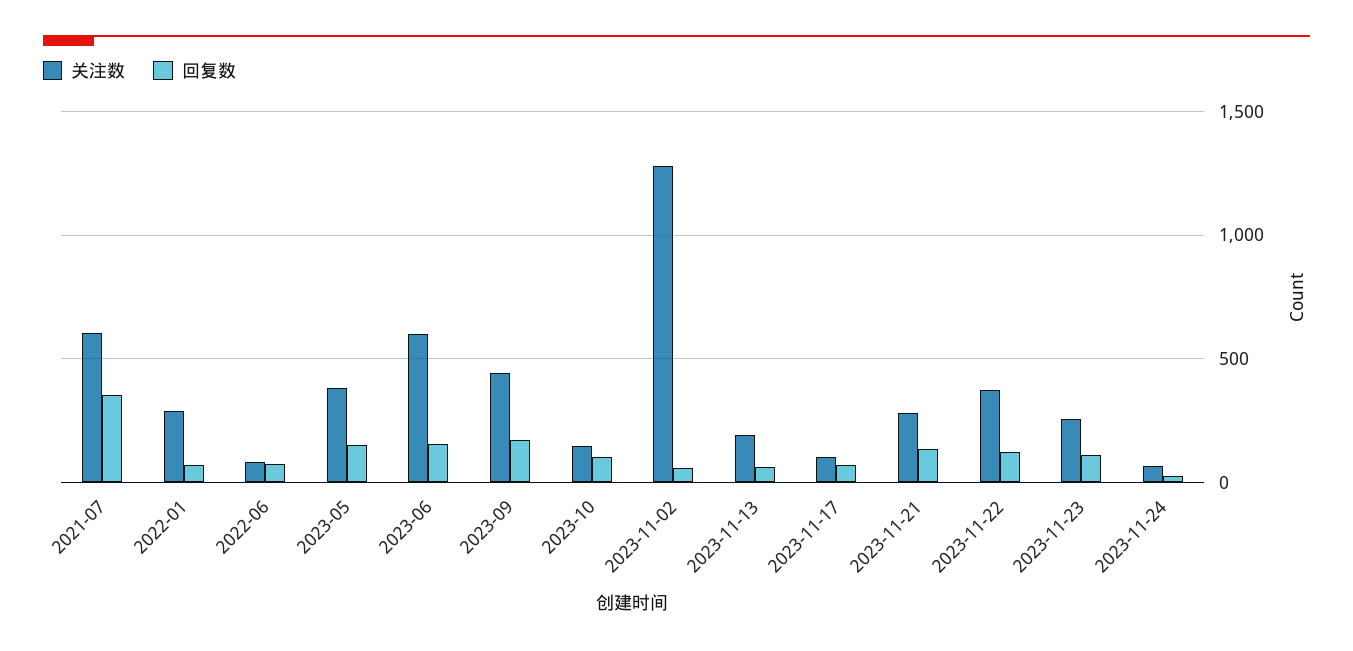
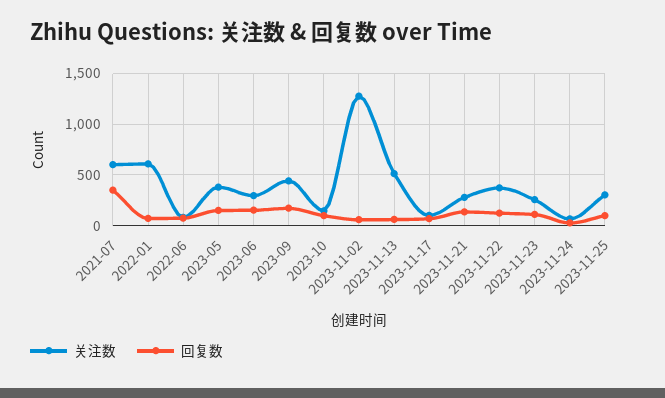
关注数, 2022-01: 300 -> 600
关注数, 2023-06: 600 -> 300
关注数, 2023-11-13: 200 -> 500
关注数, 2023-11-25: none -> 300
回复数, 2023-11-25: none -> 100

